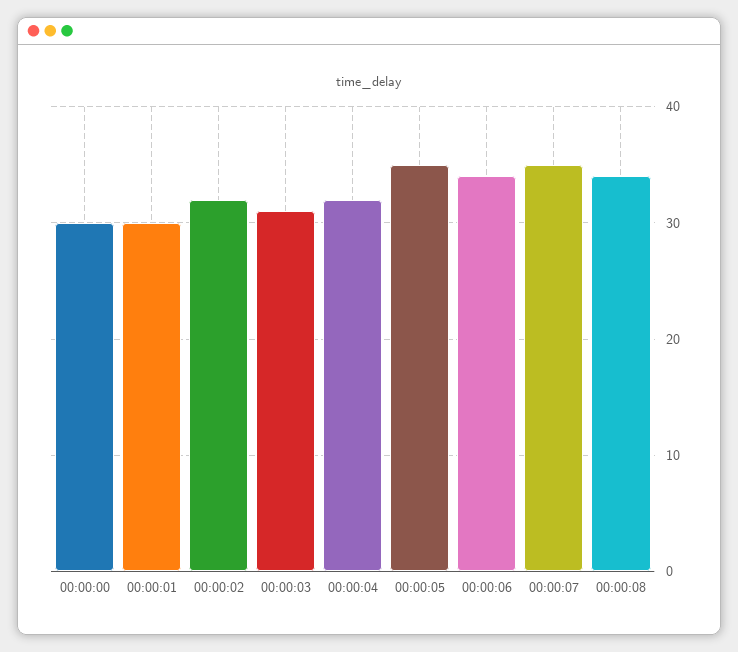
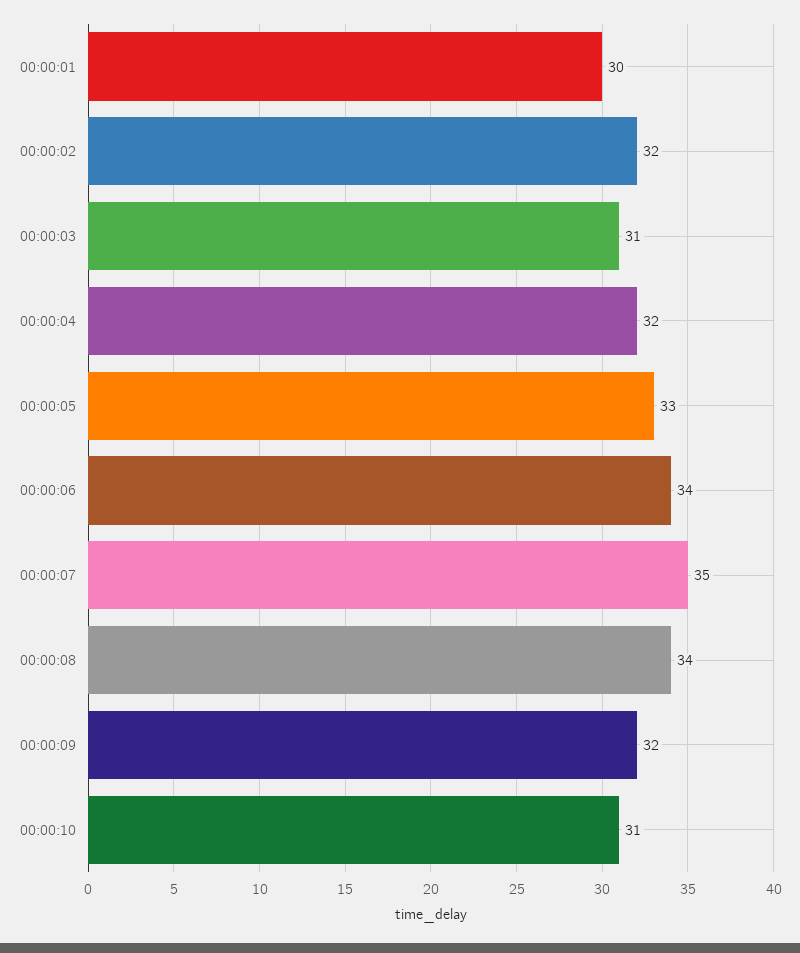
00:00:00: 30 -> none
00:00:05: 35 -> 33
00:00:09: none -> 32
00:00:10: none -> 31

